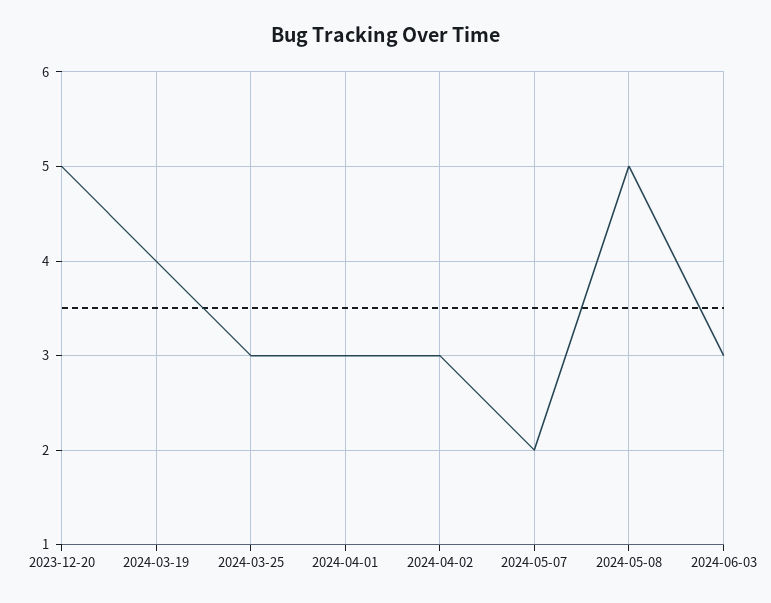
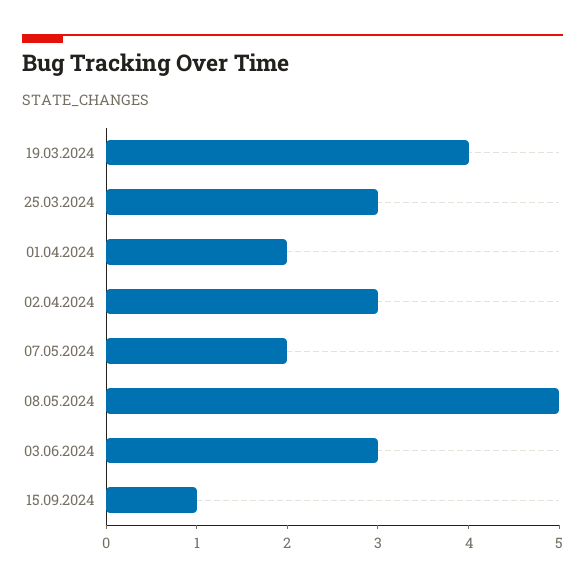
2023-12-20: 5 -> none
2024-04-01: 3 -> 2
15.09.2024: none -> 1

